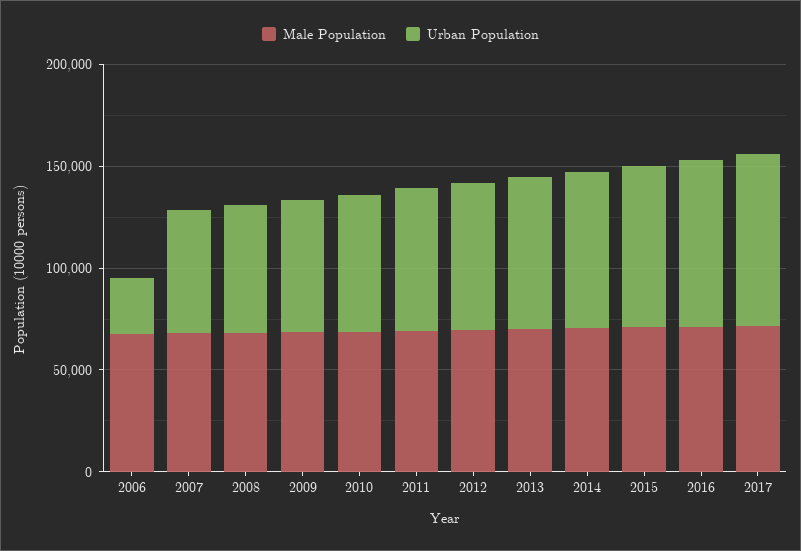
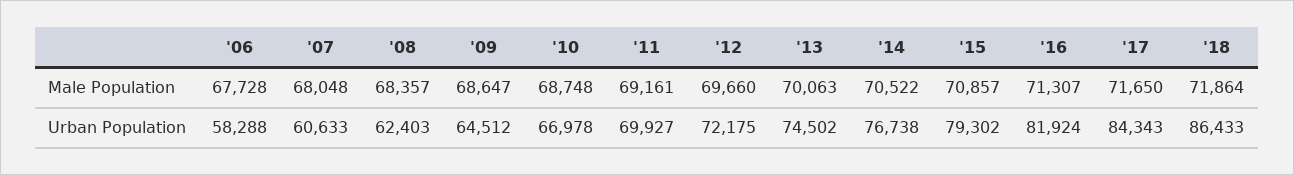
Urban Population, 2006: 30000 -> 58288
Male Population, '18: none -> 71864
Urban Population, '18: none -> 86433

